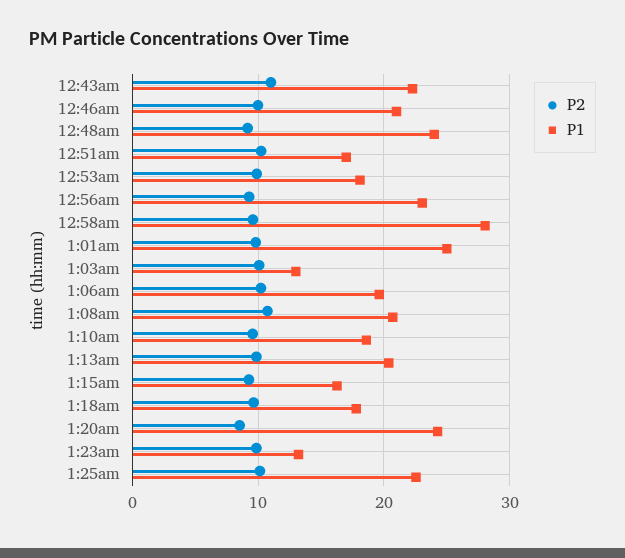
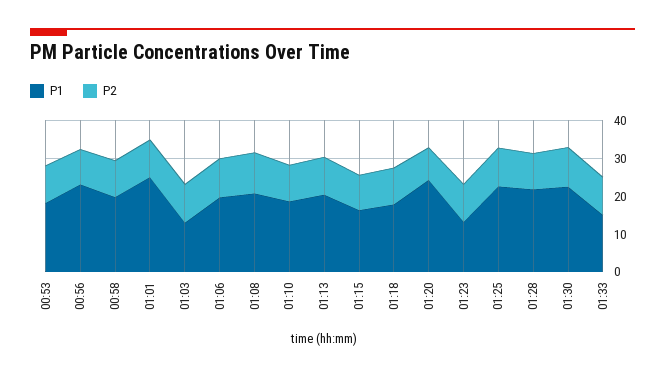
P2, 12:43am: 11 -> none
P1, 12:43am: 22 -> none
P2, 12:46am: 10 -> none
P1, 12:46am: 21 -> none
P2, 12:48am: 9 -> none
P1, 12:48am: 24 -> none
P2, 12:51am: 10 -> none
P1, 12:51am: 17 -> none
P1, 12:58am: 28 -> 20
P1, 01:28: none -> 22.5
P2, 01:28: none -> 10
P1, 01:30: none -> 22.5
P2, 01:30: none -> 10
P1, 01:33: none -> 15
P2, 01:33: none -> 10

